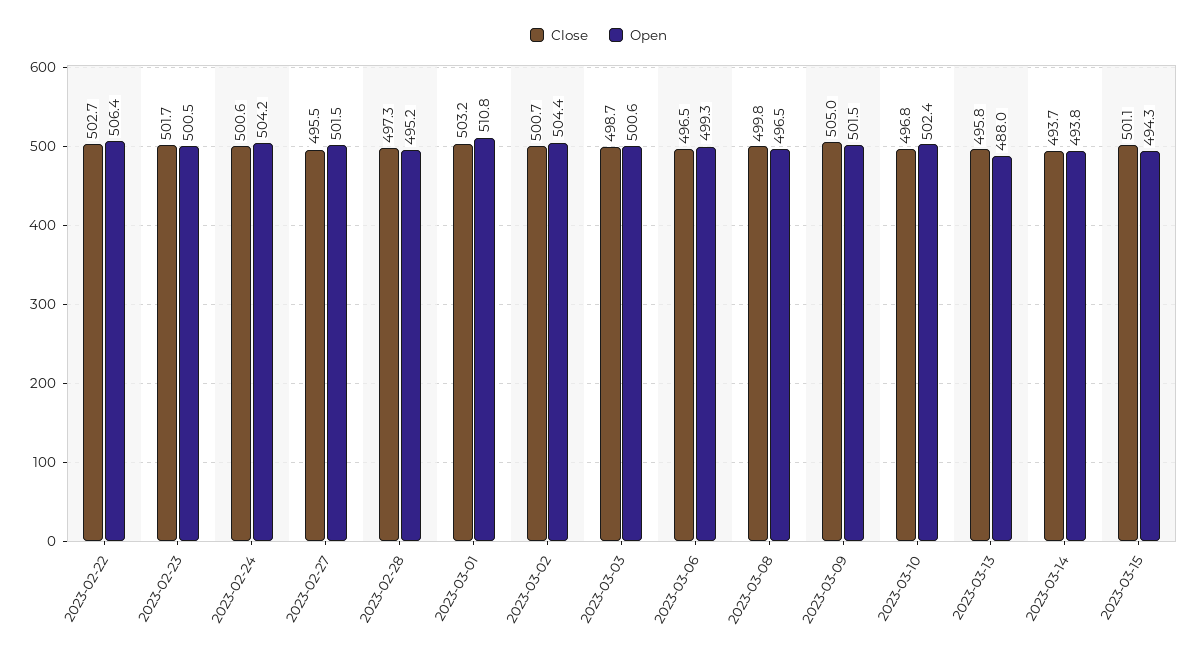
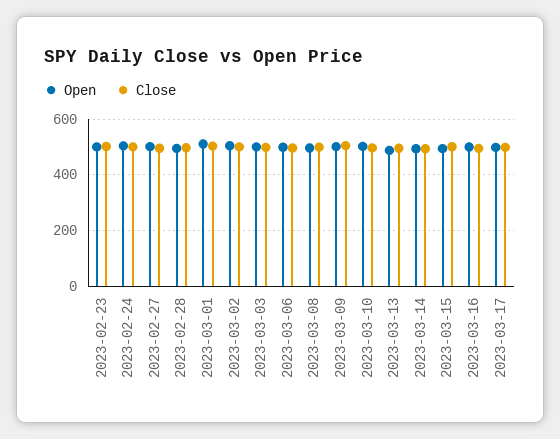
Close, 2023-02-22: 502.7 -> none
Open, 2023-02-22: 506.4 -> none
Open, 2023-03-16: none -> 500
Close, 2023-03-16: none -> 500
Open, 2023-03-17: none -> 500
Close, 2023-03-17: none -> 500

